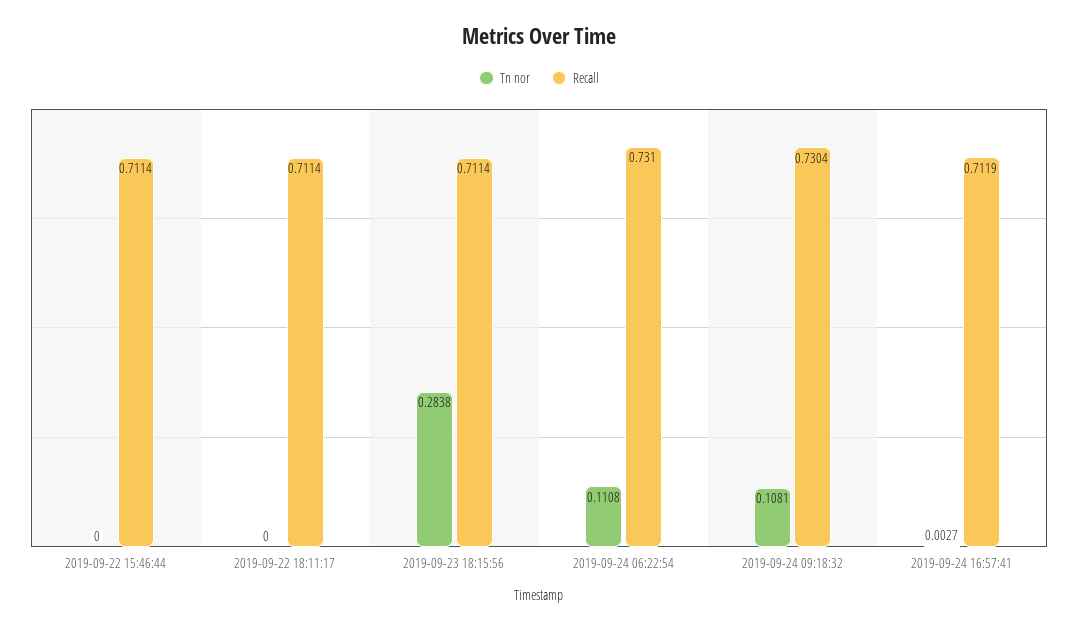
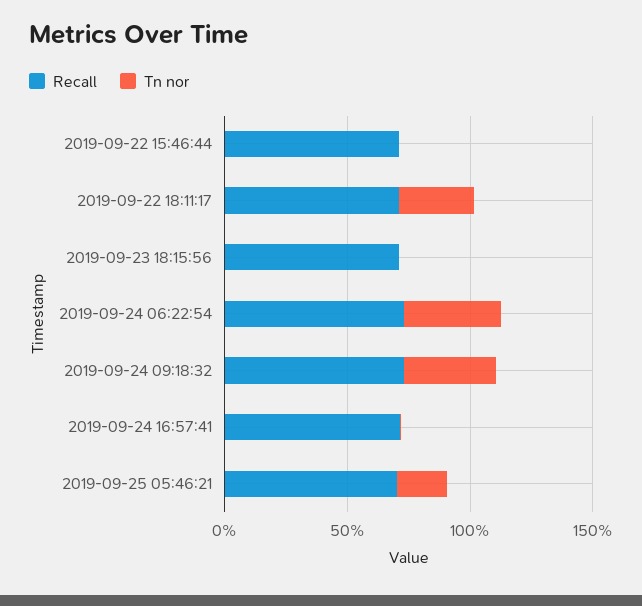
Tn nor, 2019-09-22 18:11:17: 0 -> 0.3
Tn nor, 2019-09-23 18:15:56: 0.2838 -> 0
Tn nor, 2019-09-24 06:22:54: 0.1108 -> 0.4
Tn nor, 2019-09-24 09:18:32: 0.1081 -> 0.4
Recall, 2019-09-25 05:46:21: none -> 0.7
Tn nor, 2019-09-25 05:46:21: none -> 0.2

